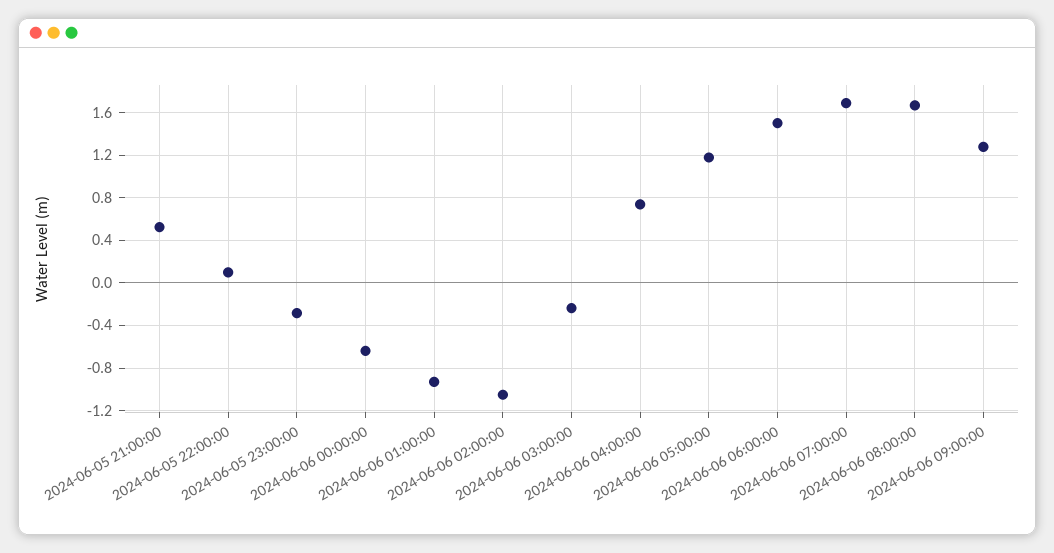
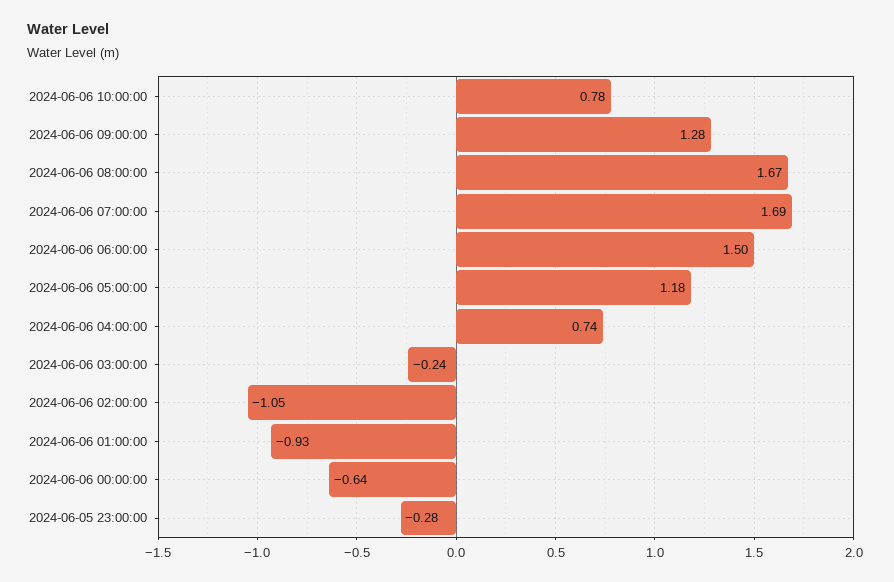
2024-06-05 21:00:00: 0.5 -> none
2024-06-05 22:00:00: 0.1 -> none
2024-06-06 10:00:00: none -> 0.78

